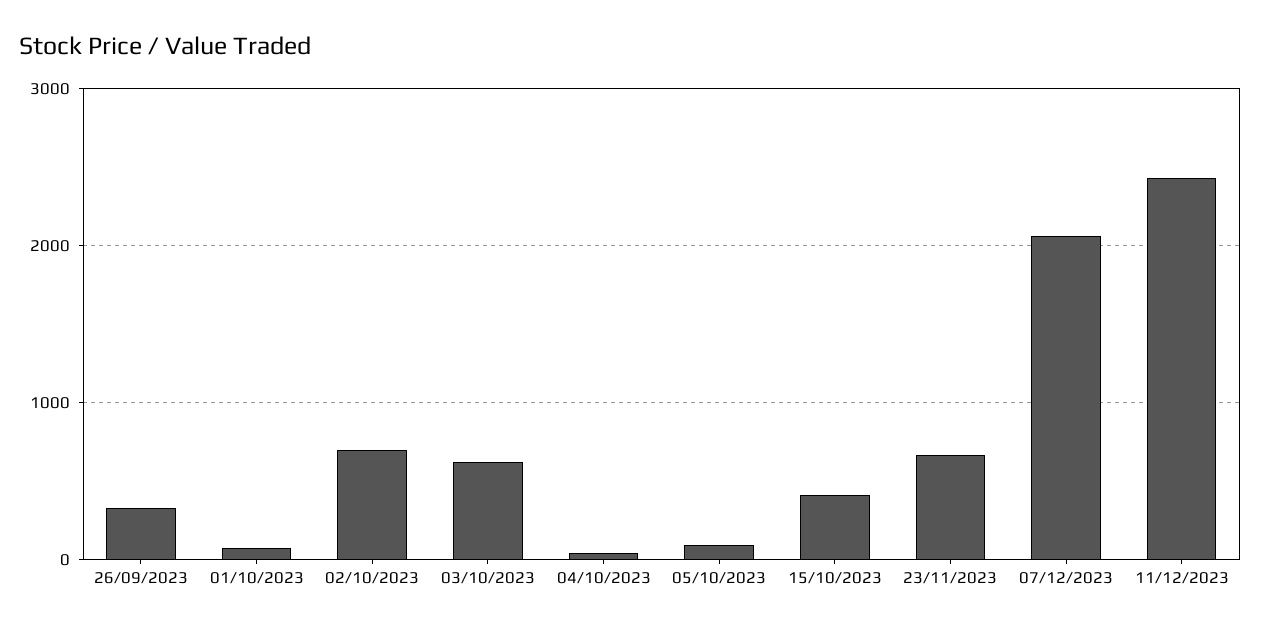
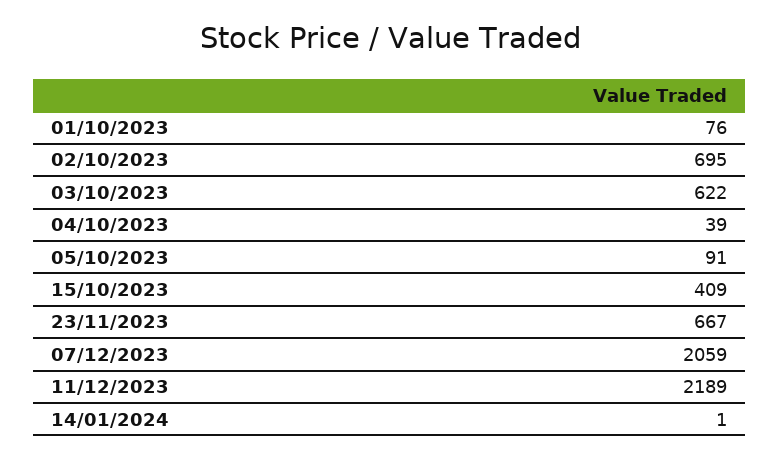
26/09/2023: 300 -> none
11/12/2023: 2400 -> 2189
14/01/2024: none -> 1

